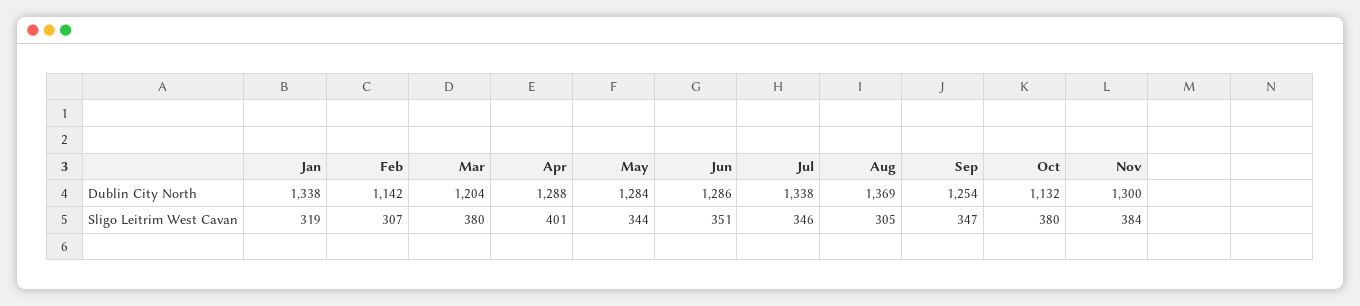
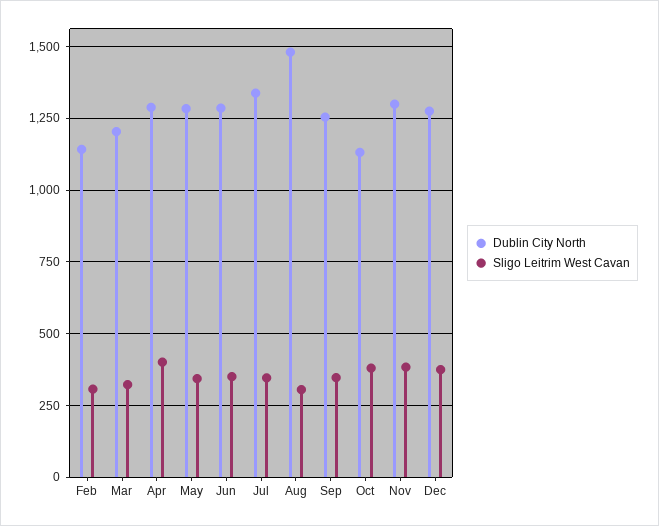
Dublin City North, Jan: 1338 -> none
Dublin City North, Aug: 1369 -> 1475
Sligo Leitrim West Cavan, Jan: 319 -> none
Sligo Leitrim West Cavan, Mar: 380 -> 325
Dublin City North, Dec: none -> 1275
Sligo Leitrim West Cavan, Dec: none -> 375

